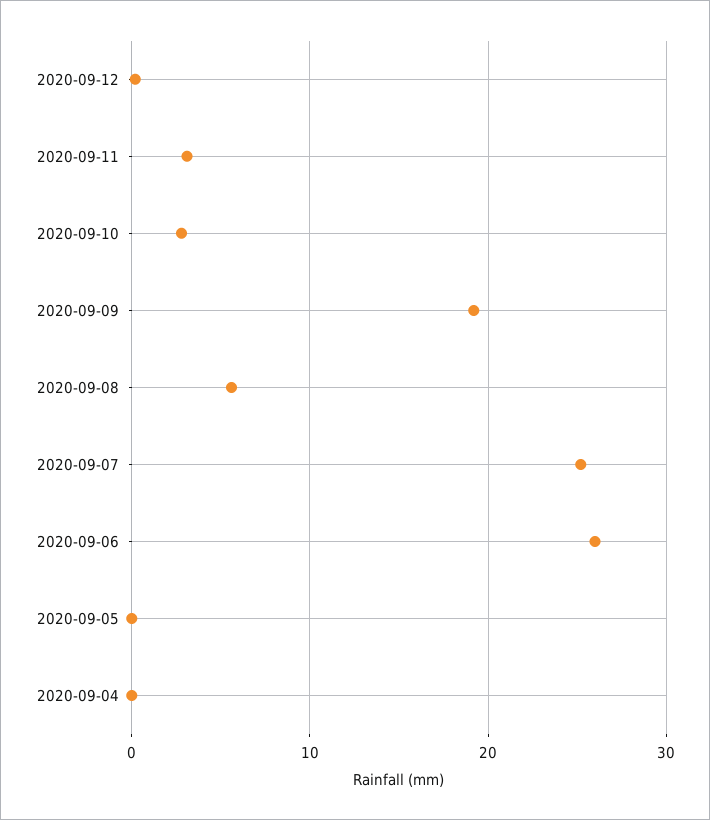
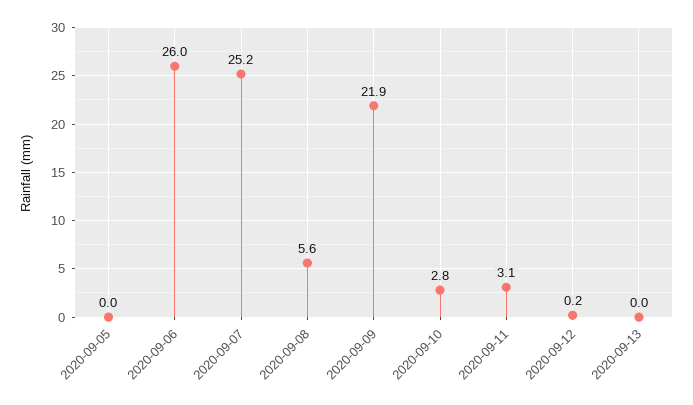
2020-09-09: 19 -> 21.9
2020-09-04: 0 -> none
2020-09-13: none -> 0

